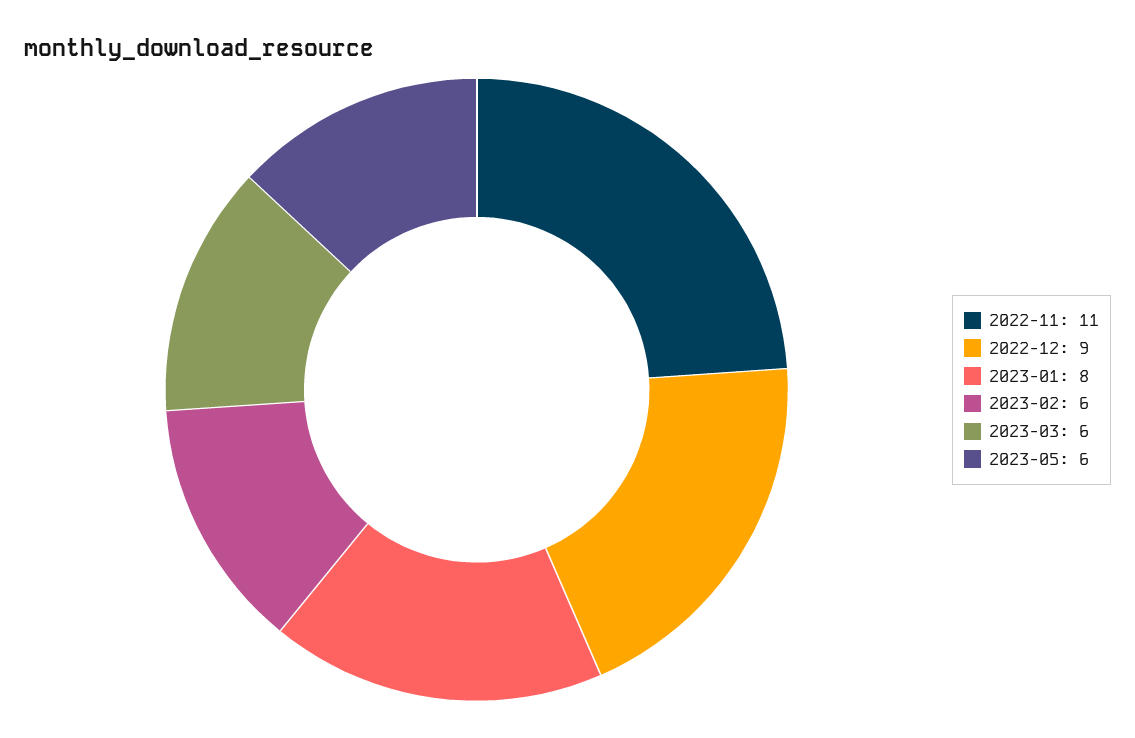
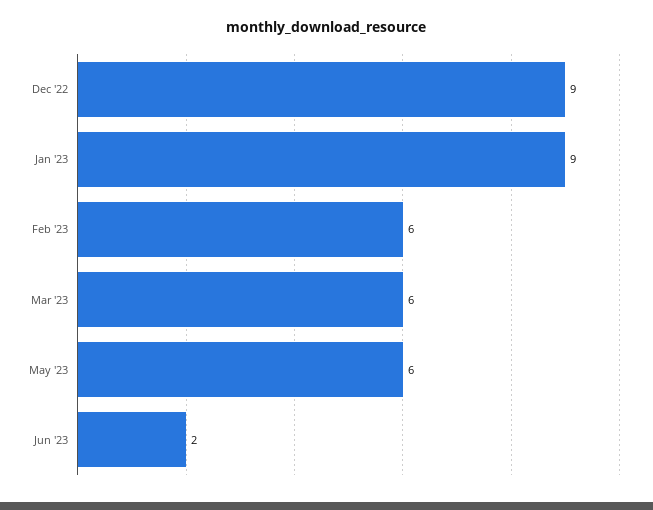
2022-11: 11 -> none
2023-01: 8 -> 9
Jun '23: none -> 2

